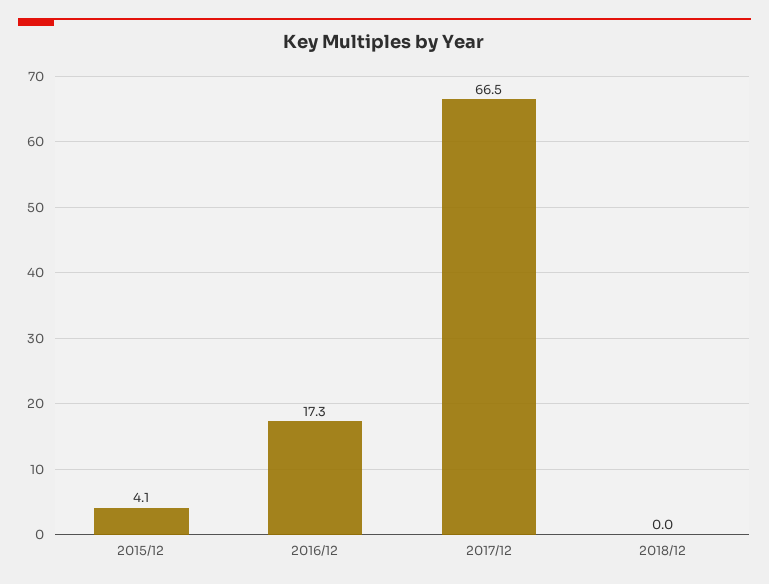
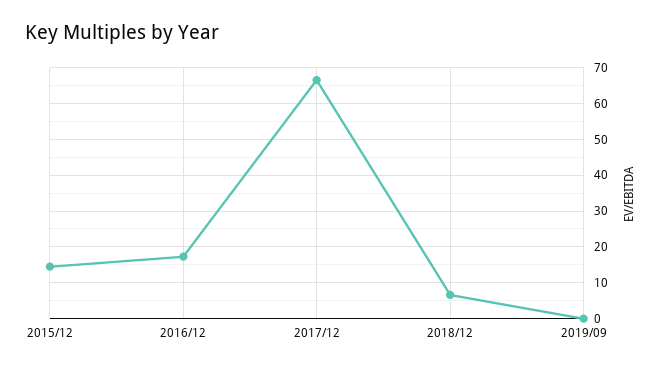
2015/12: 4.1 -> 14
2018/12: 0 -> 6
2019/09: none -> 0

